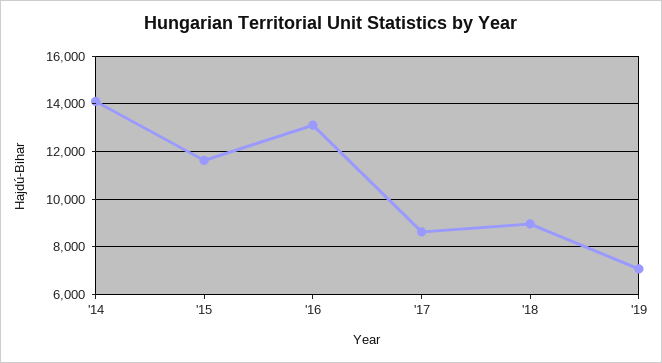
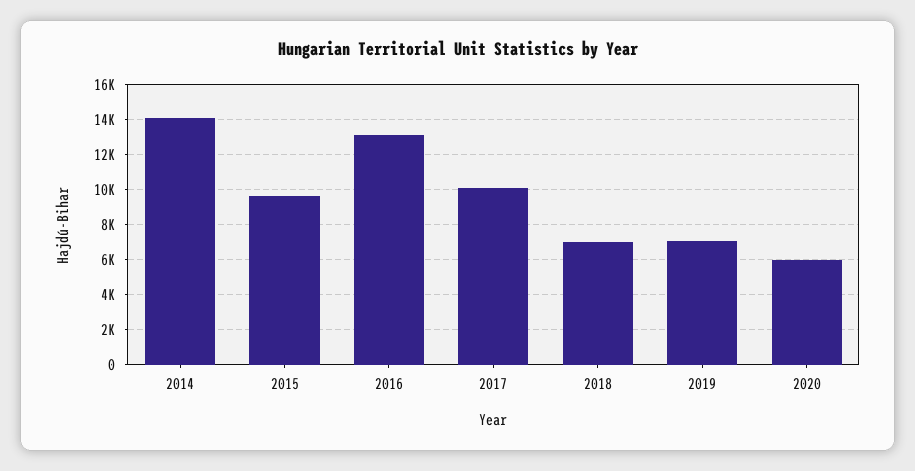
'15: 11500 -> 9500
'17: 8500 -> 10000
'18: 9000 -> 7000
2020: none -> 6000

